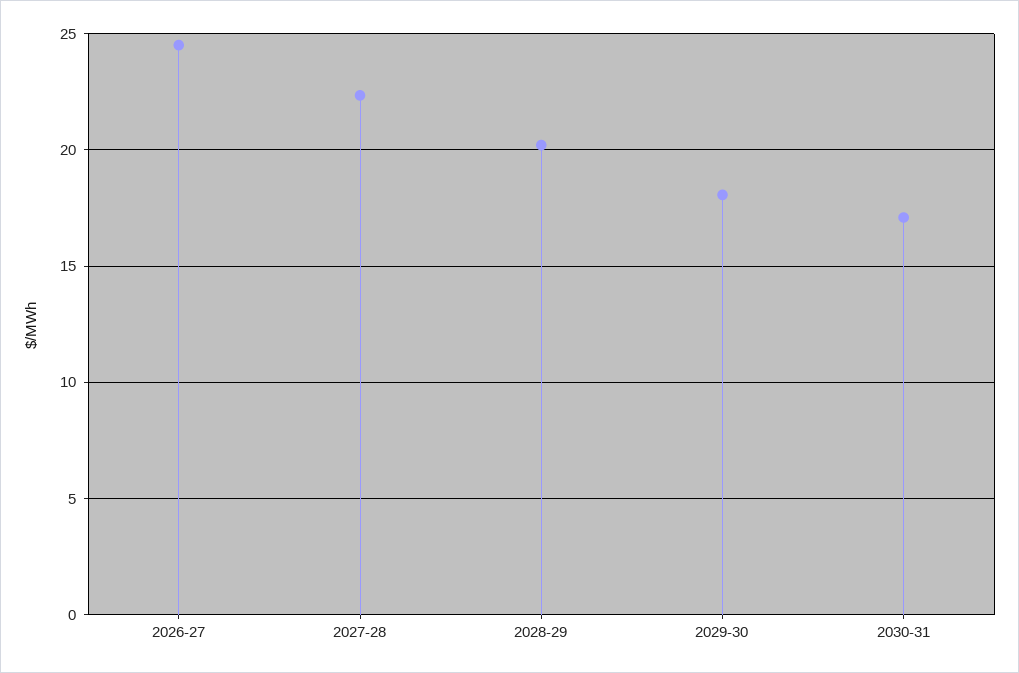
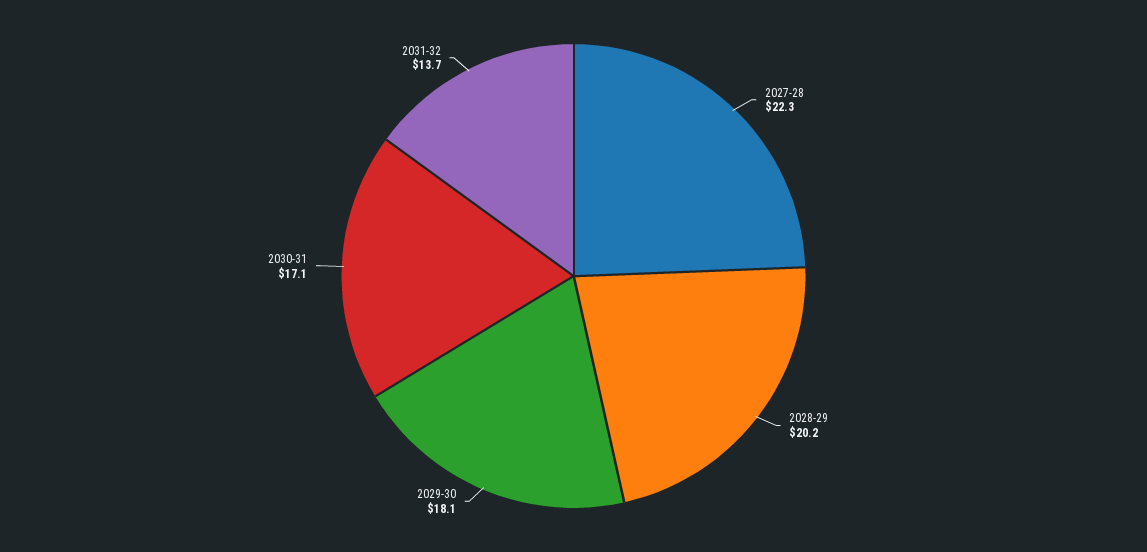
2026-27: 24.5 -> none
2031-32: none -> 13.7

